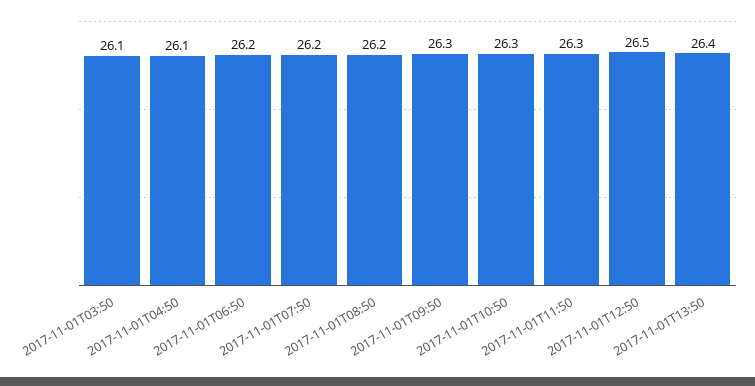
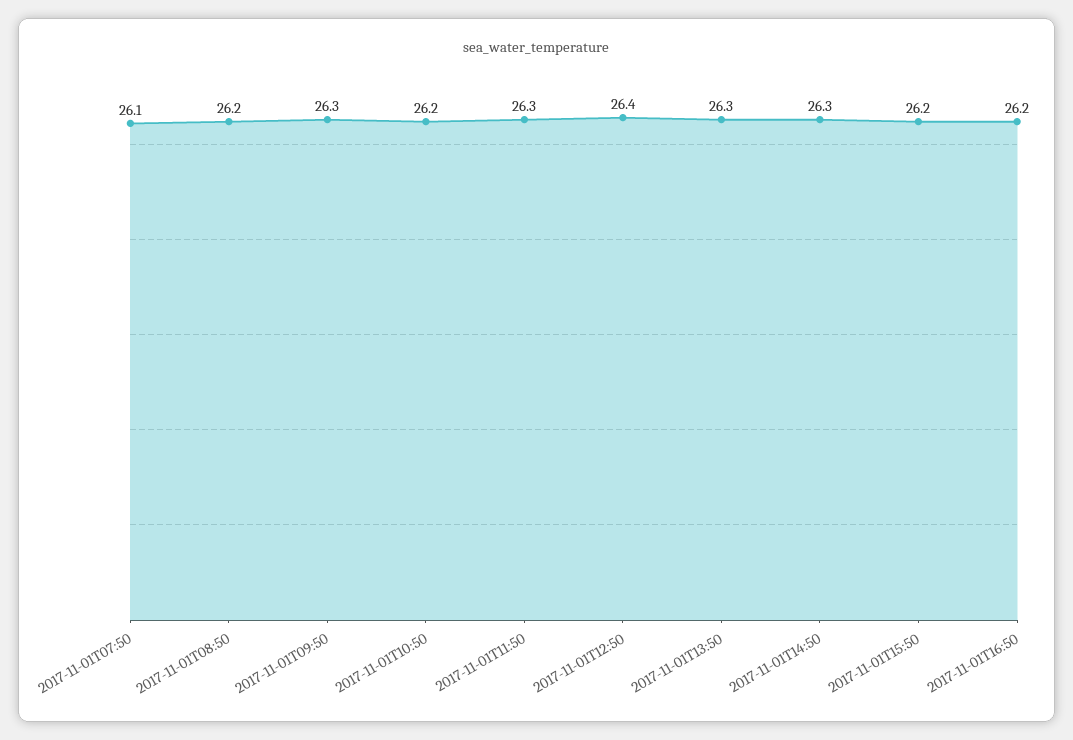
2017-11-01T03:50: 26.1 -> none
2017-11-01T04:50: 26.1 -> none
2017-11-01T06:50: 26.2 -> none
2017-11-01T07:50: 26.2 -> 26.1
2017-11-01T10:50: 26.3 -> 26.2
2017-11-01T12:50: 26.5 -> 26.4
2017-11-01T13:50: 26.4 -> 26.3
2017-11-01T14:50: none -> 26.3
2017-11-01T15:50: none -> 26.2
2017-11-01T16:50: none -> 26.2

